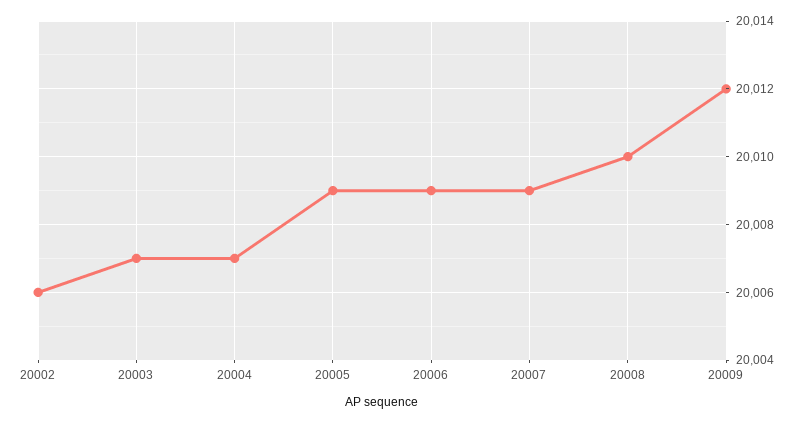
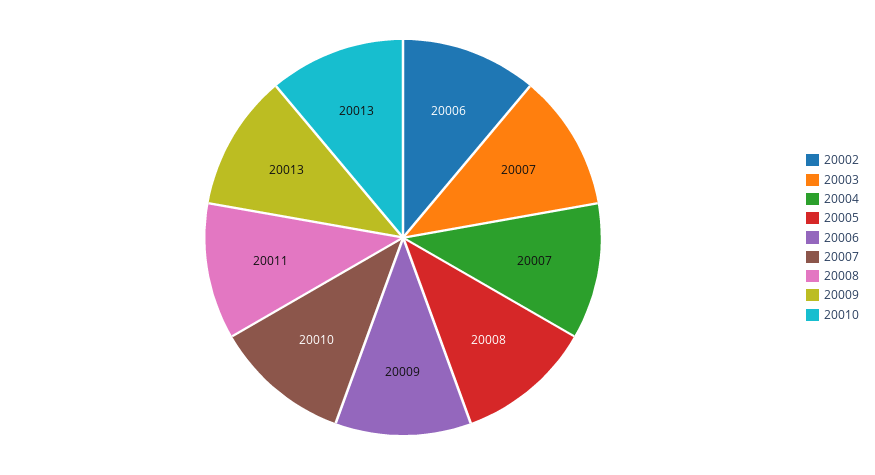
20005: 20009 -> 20008
20007: 20009 -> 20010
20008: 20010 -> 20011
20009: 20012 -> 20013
20010: none -> 20013

